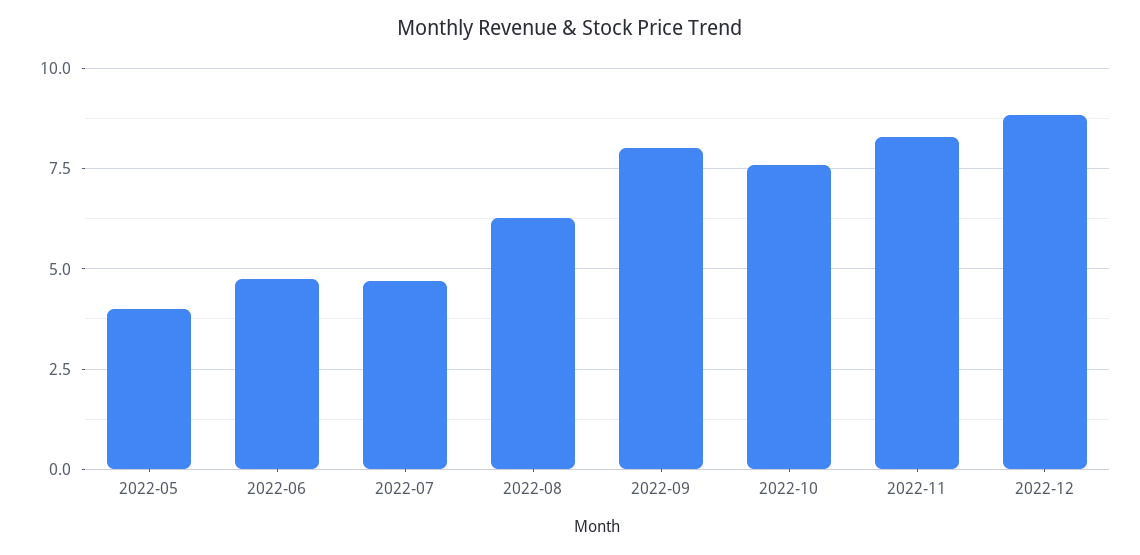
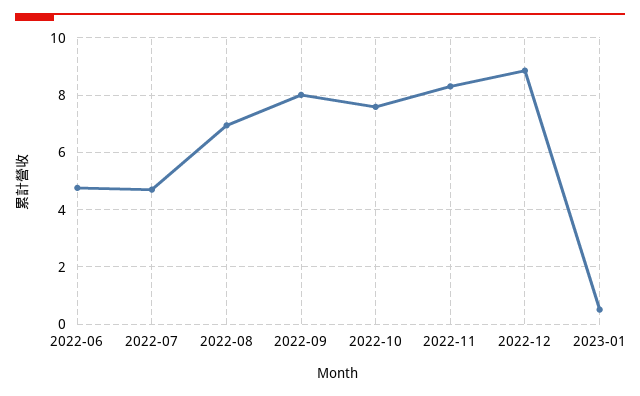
2022-05: 4 -> none
2022-08: 6.25 -> 7
2023-01: none -> 0.5

